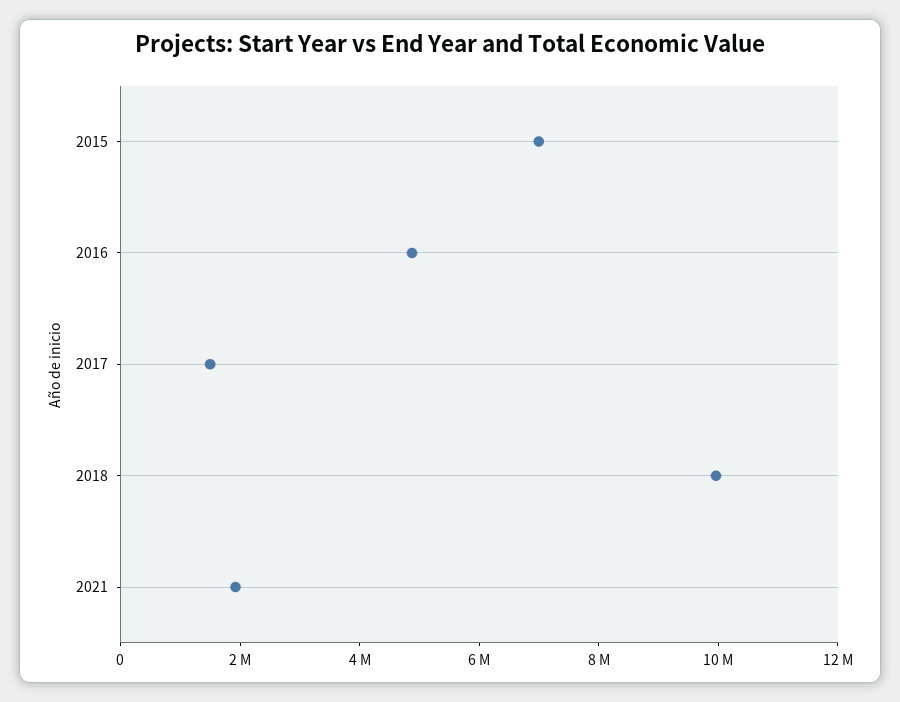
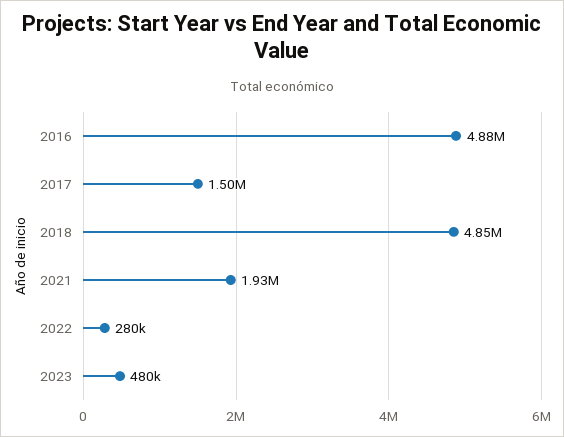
2015: 7000000 -> none
2018: 10000000 -> 4850000
2022: none -> 280000
2023: none -> 480000

